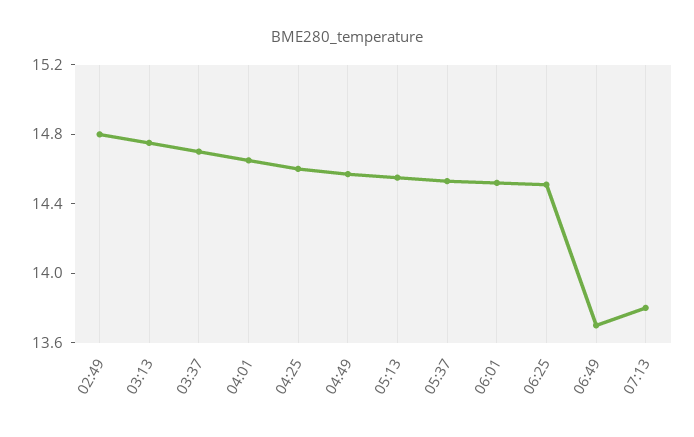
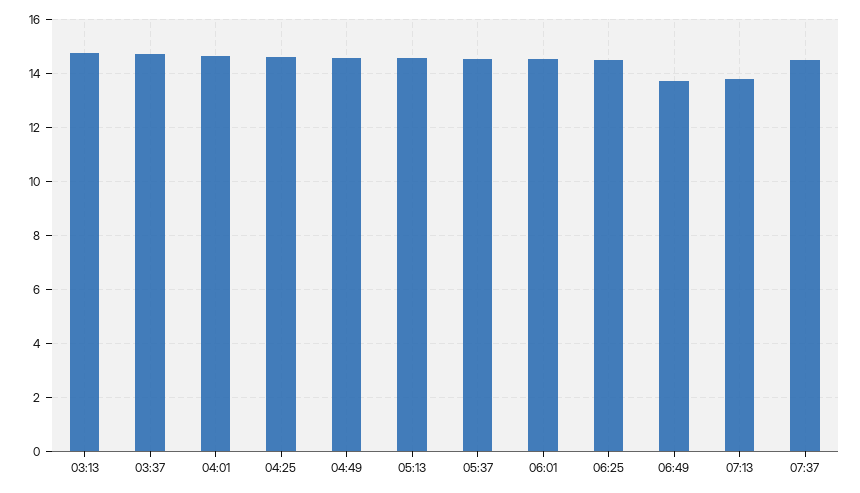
02:49: 14.8 -> none
07:37: none -> 14.5

